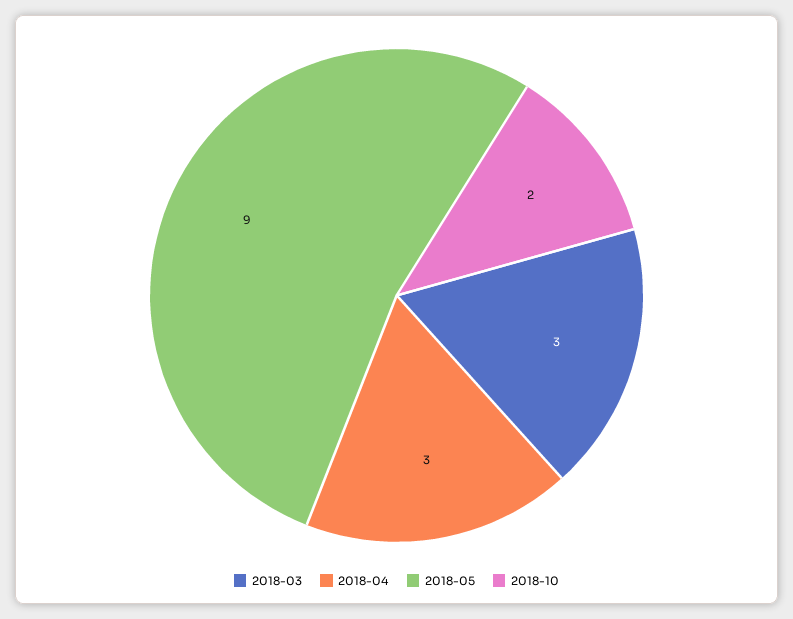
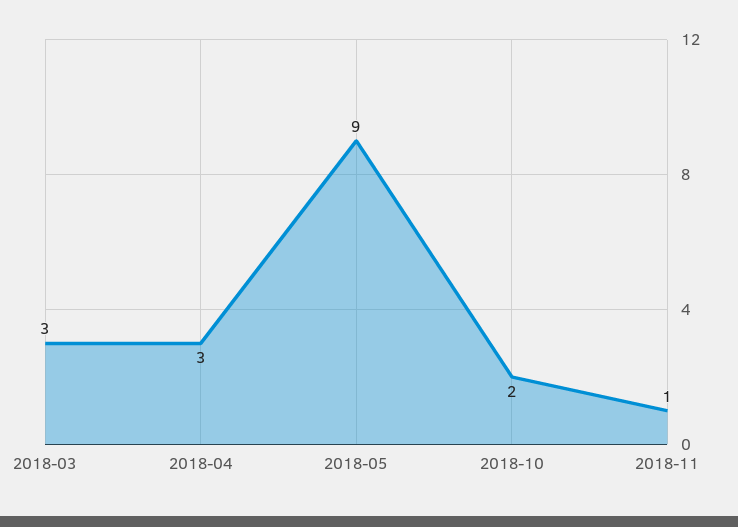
2018-11: none -> 1

